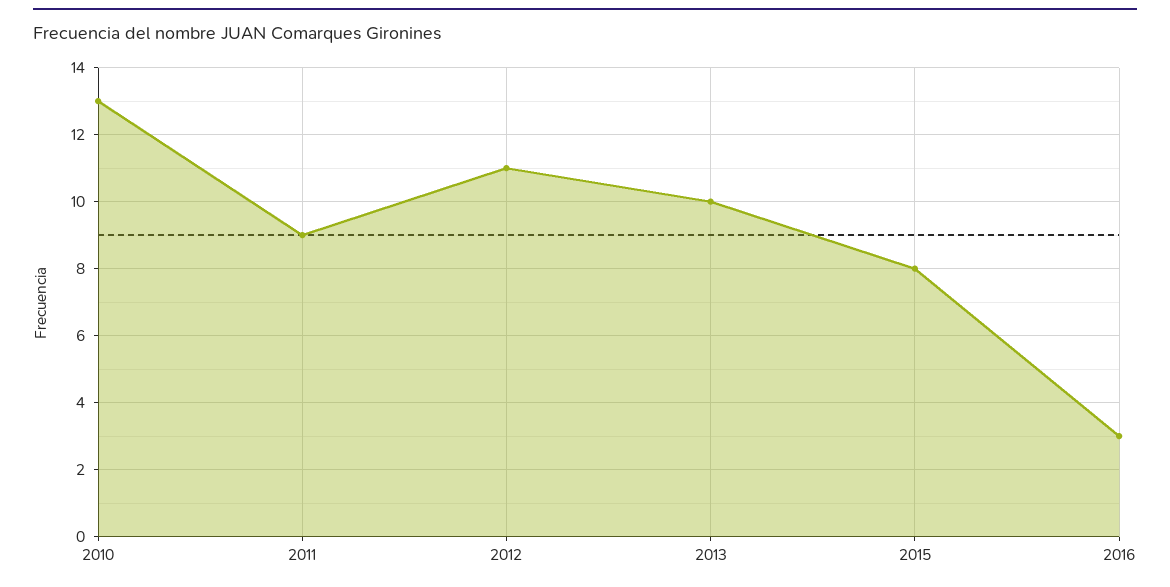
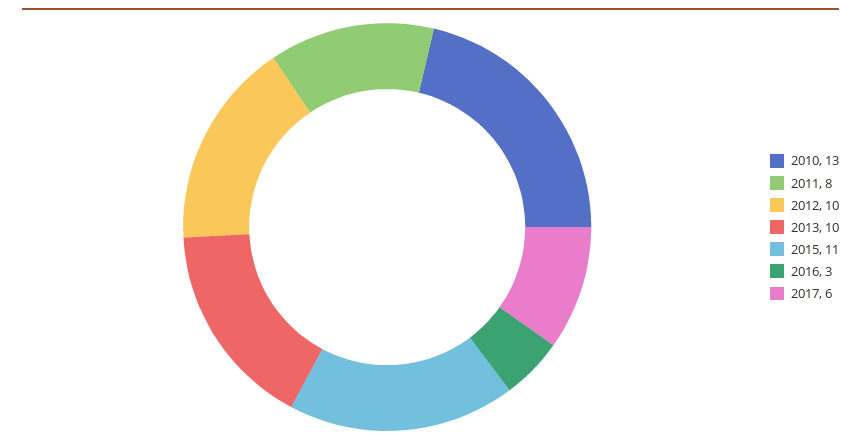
2011: 9 -> 8
2012: 11 -> 10
2015: 8 -> 11
2017: none -> 6

